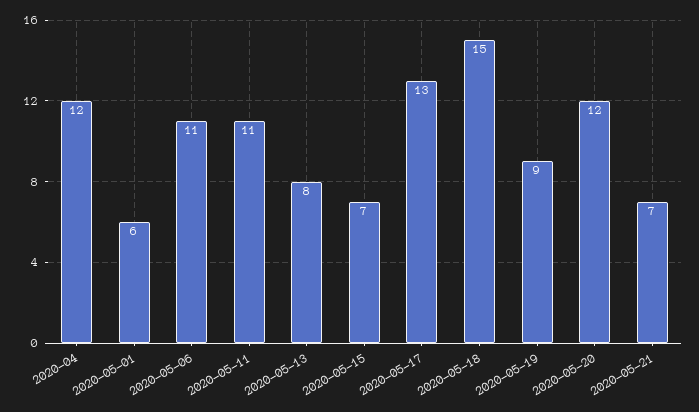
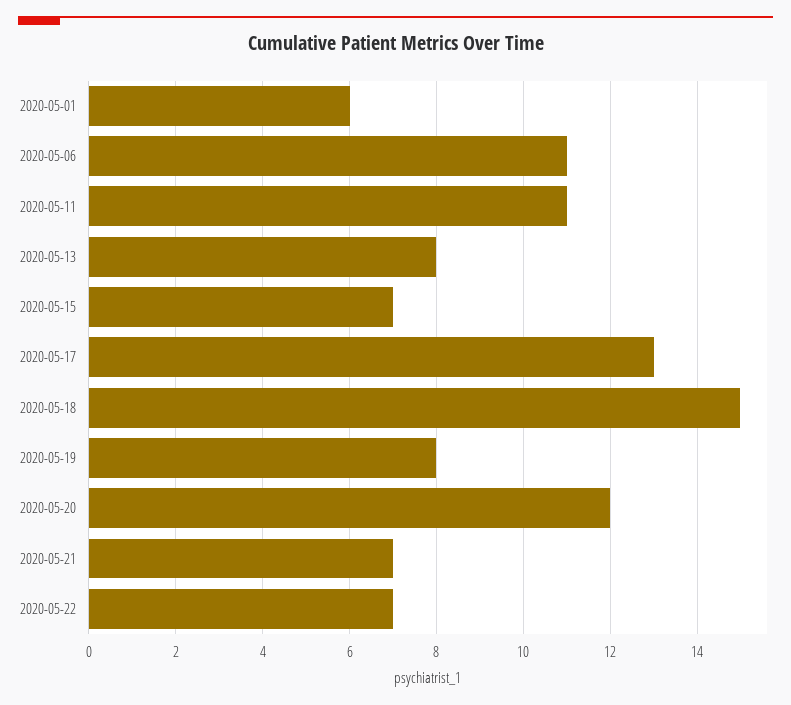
2020-04: 12 -> none
2020-05-19: 9 -> 8
2020-05-22: none -> 7

